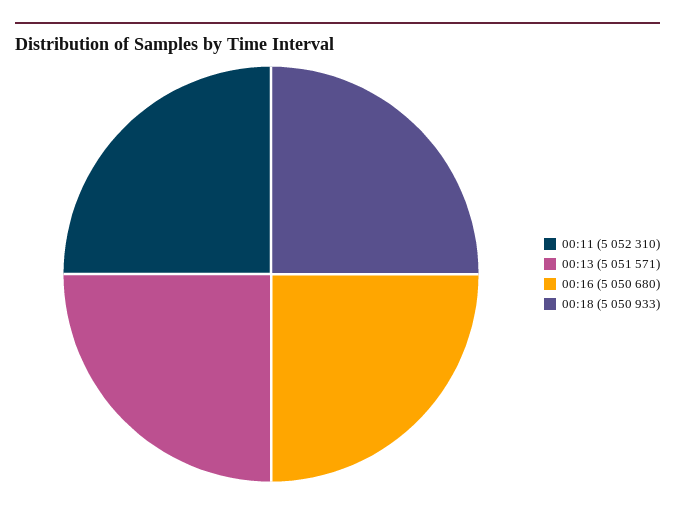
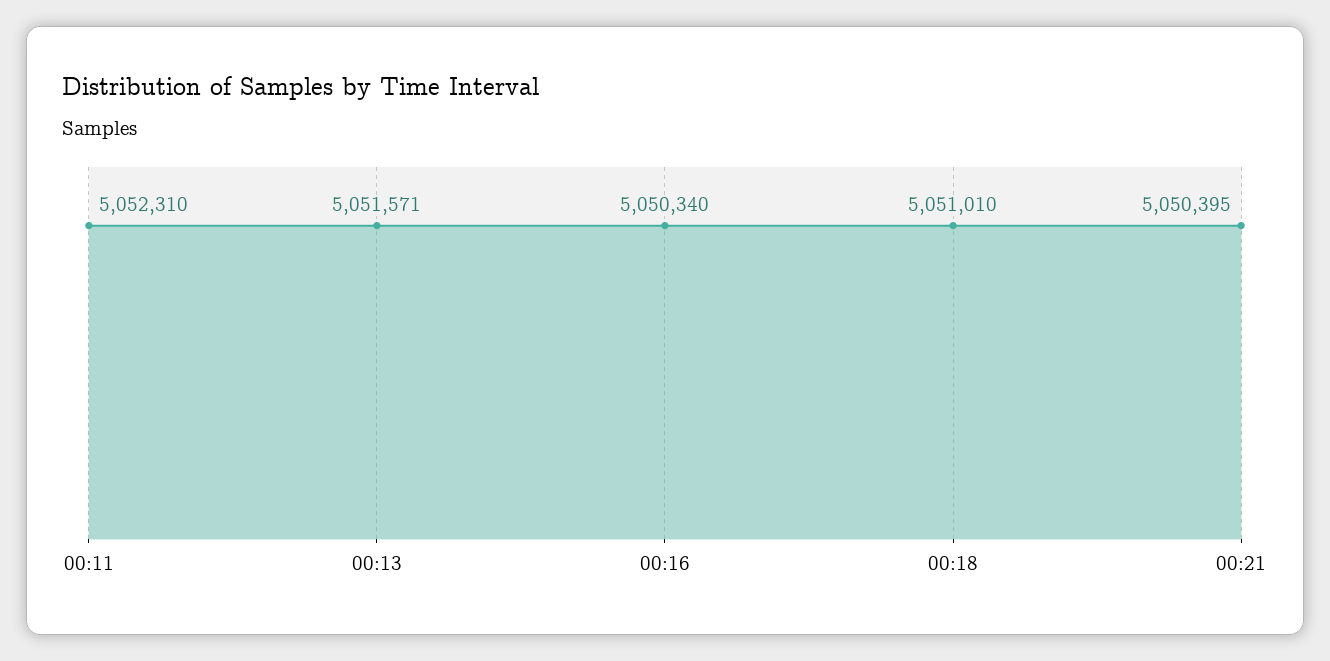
00:16: 5050680 -> 5050340
00:18: 5050933 -> 5051010
00:21: none -> 5050395

